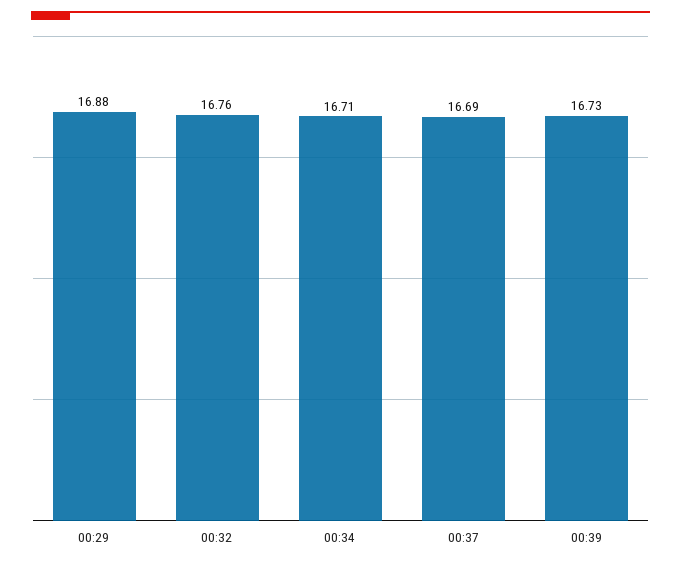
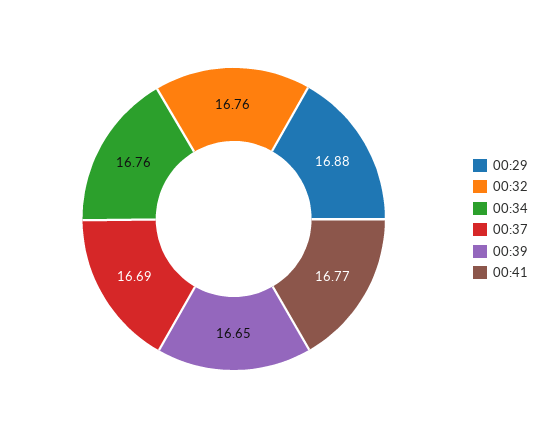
00:34: 16.71 -> 16.76
00:39: 16.73 -> 16.65
00:41: none -> 16.77

